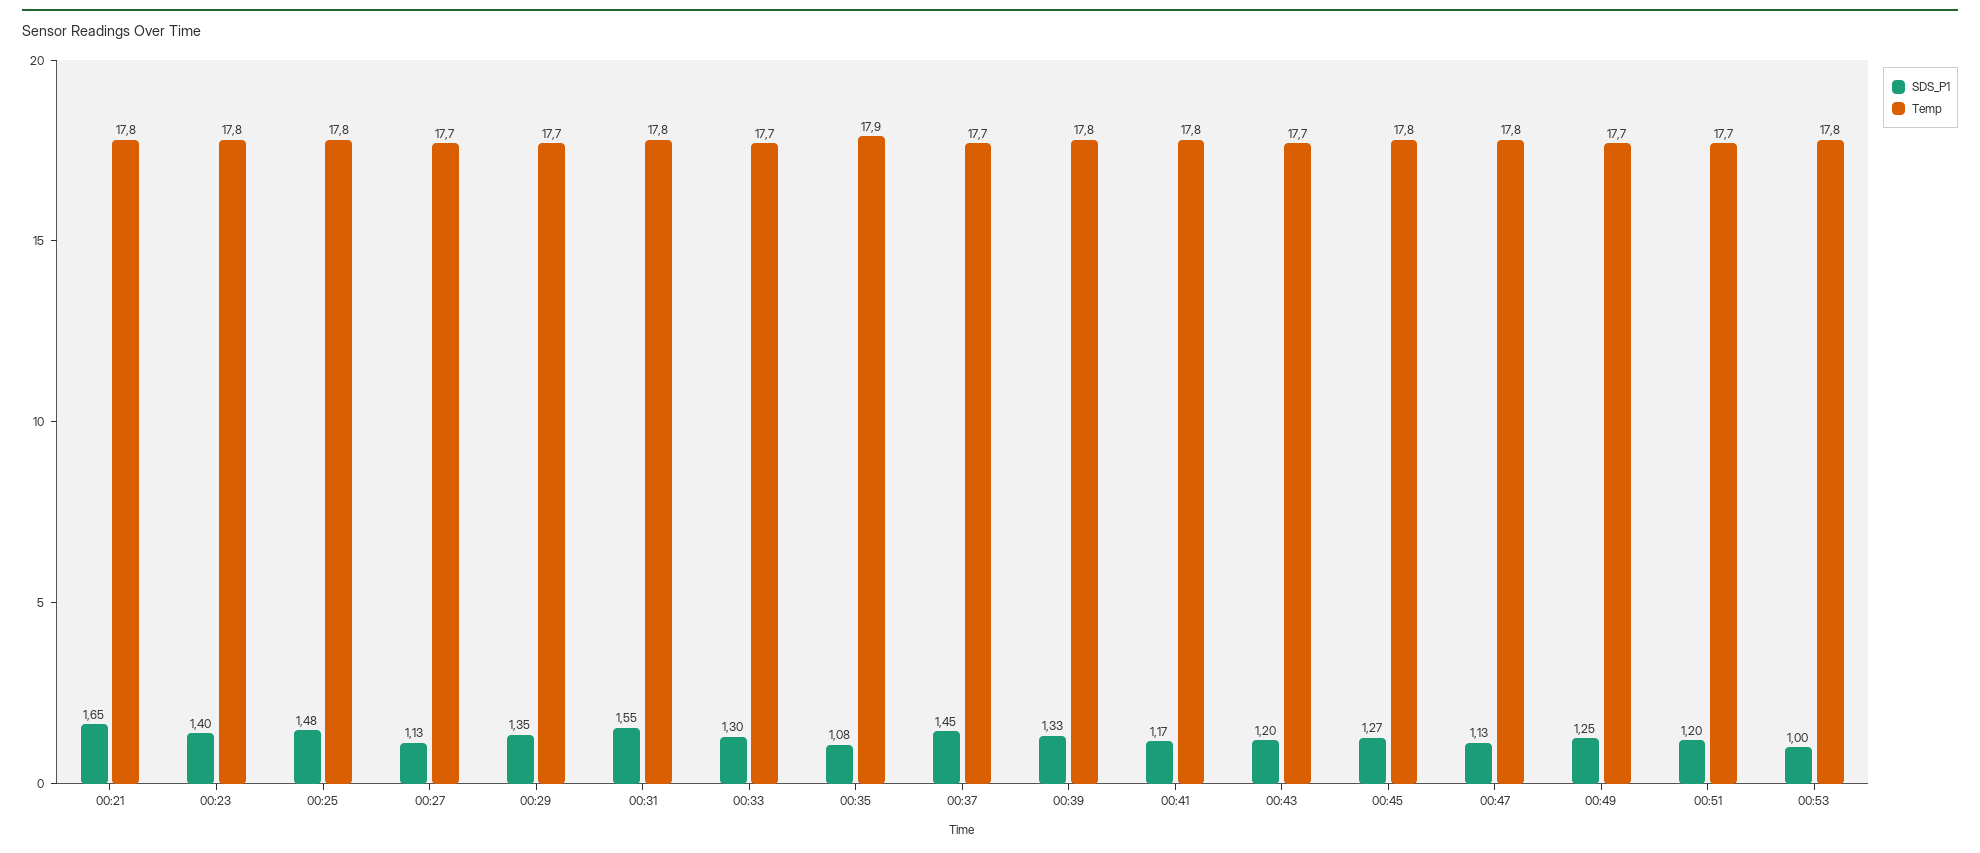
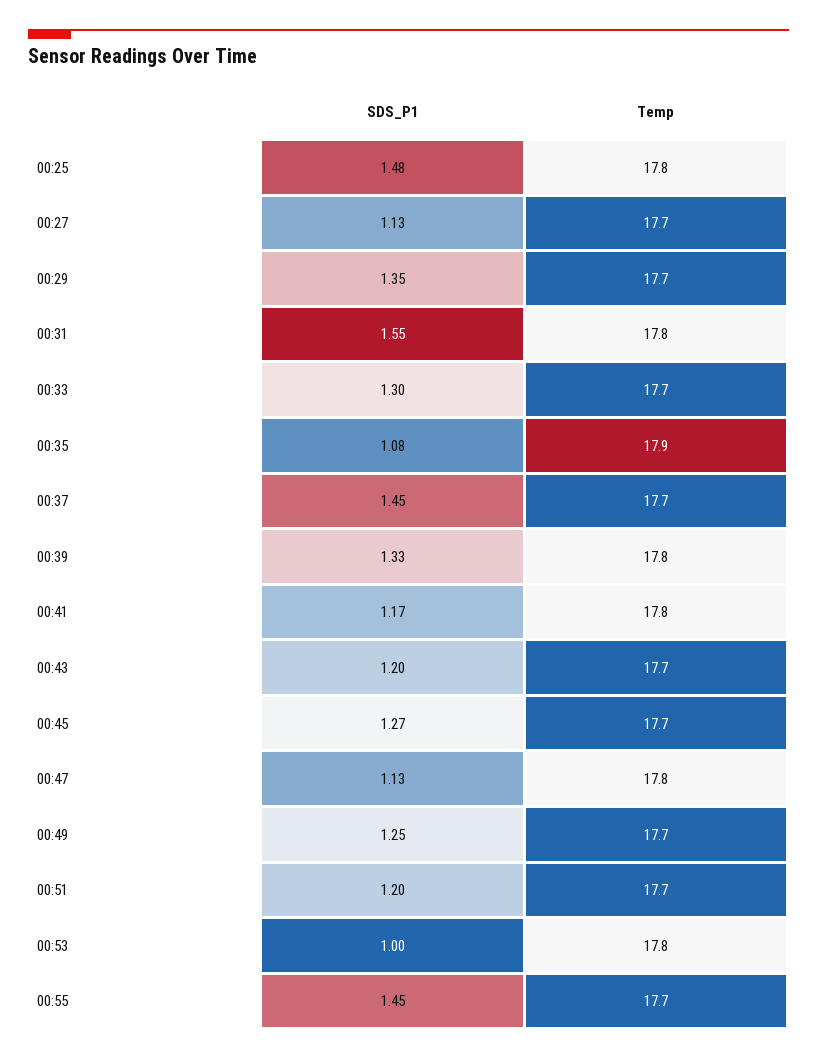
SDS_P1, 00:21: 1.65 -> none
Temp, 00:21: 17.8 -> none
SDS_P1, 00:23: 1.4 -> none
Temp, 00:23: 17.8 -> none
Temp, 00:45: 17.8 -> 17.7
SDS_P1, 00:55: none -> 1.45
Temp, 00:55: none -> 17.7

